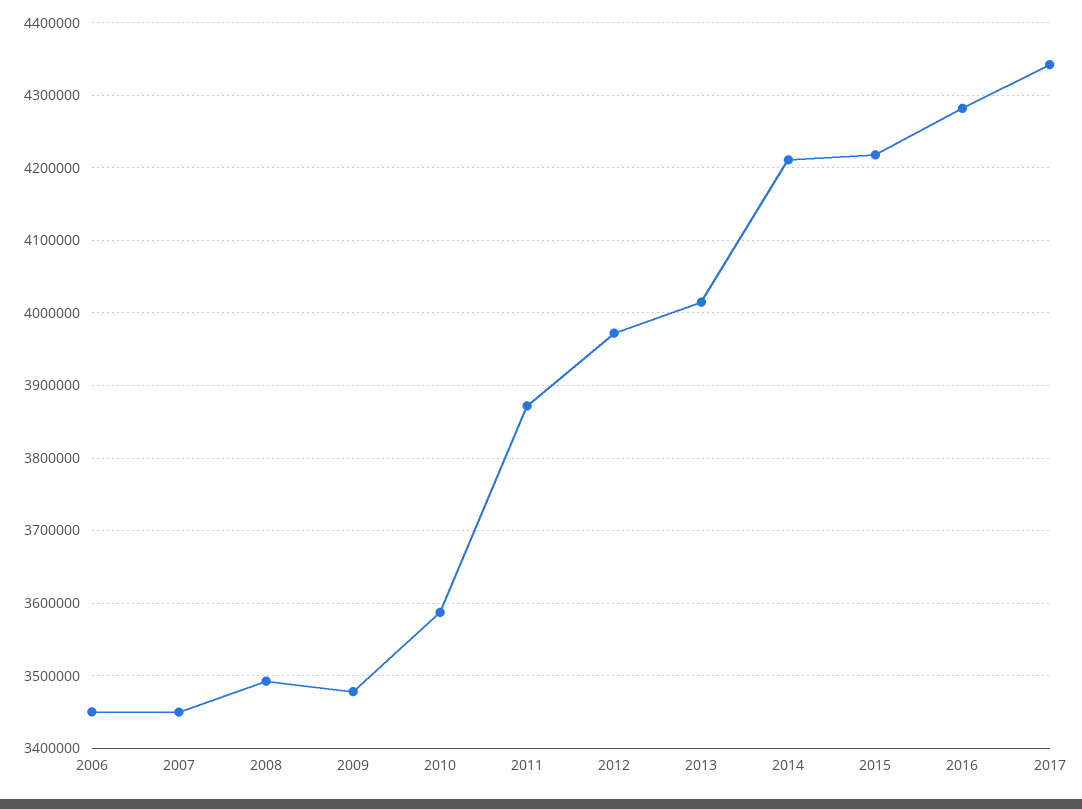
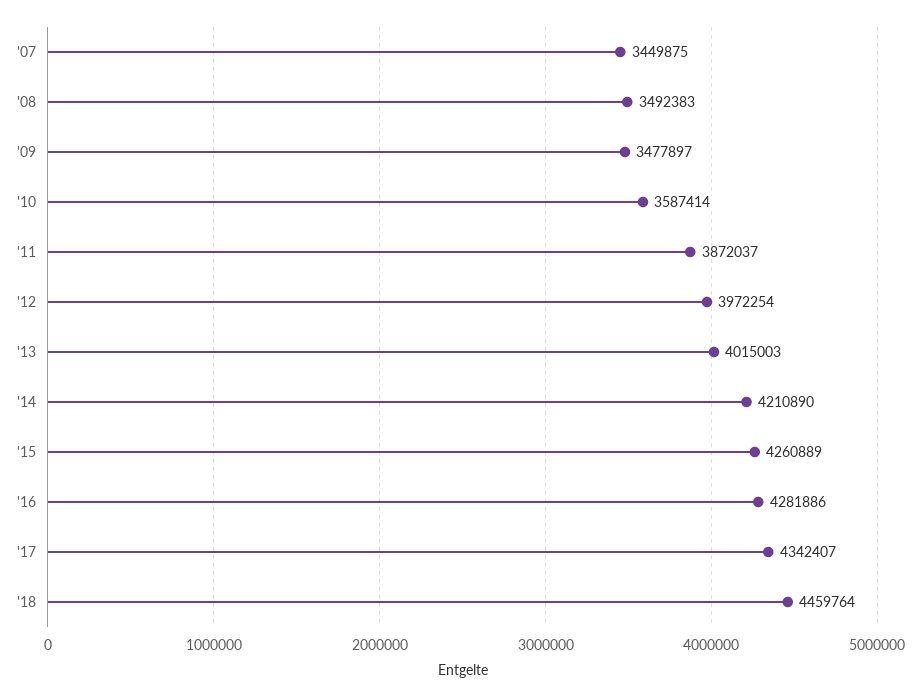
2006: 3450000 -> none
2015: 4220000 -> 4260889
'18: none -> 4459764

